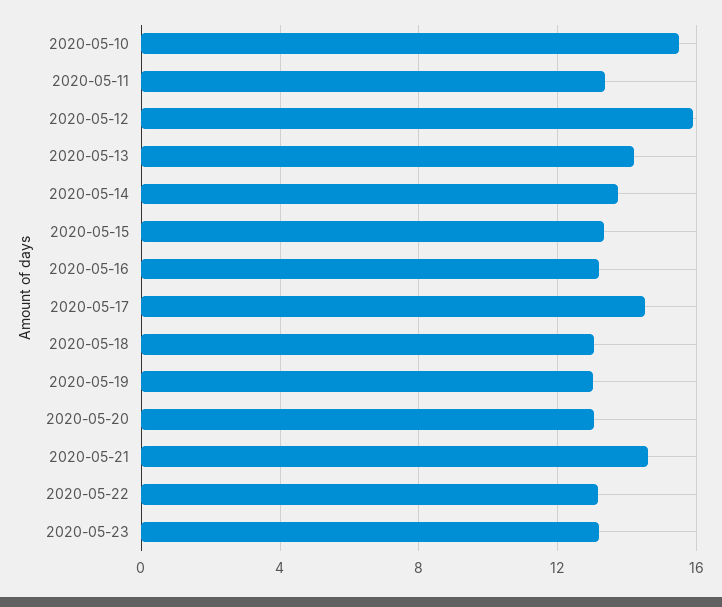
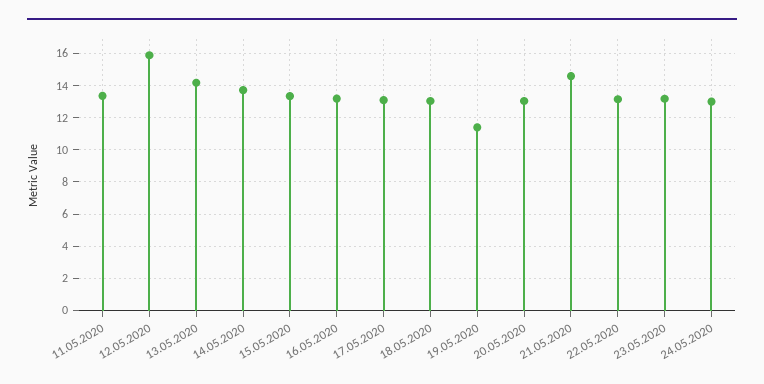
2020-05-10: 15.5 -> none
2020-05-17: 14.5 -> 13
2020-05-19: 13 -> 11.5
24.05.2020: none -> 13

